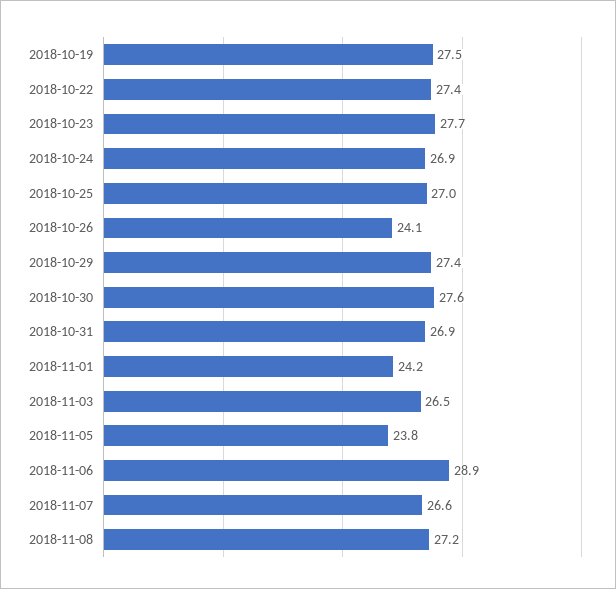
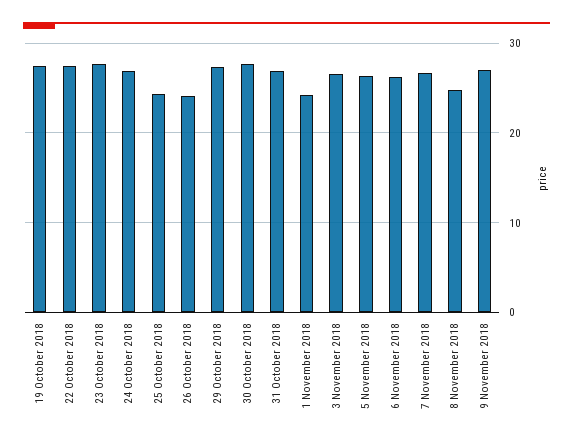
2018-10-25: 27 -> 24
2018-11-05: 23.8 -> 26
2018-11-06: 28.9 -> 26
2018-11-08: 27.2 -> 25
9 November 2018: none -> 27

